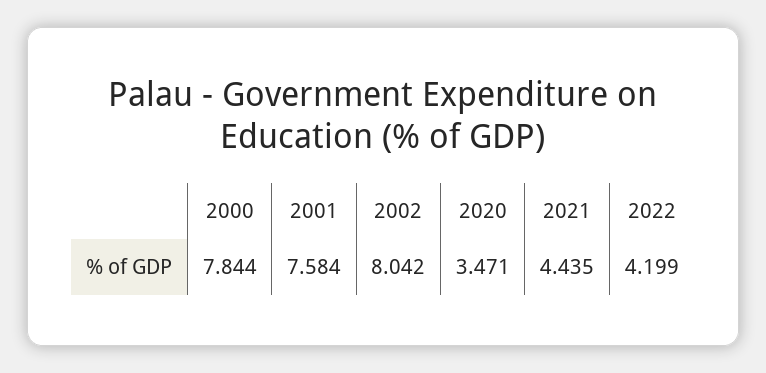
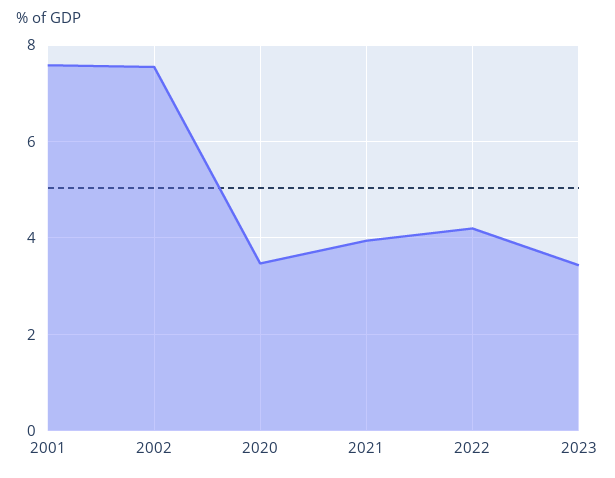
2000: 7.844 -> none
2002: 8.042 -> 7.6
2021: 4.435 -> 4
2023: none -> 3.4

